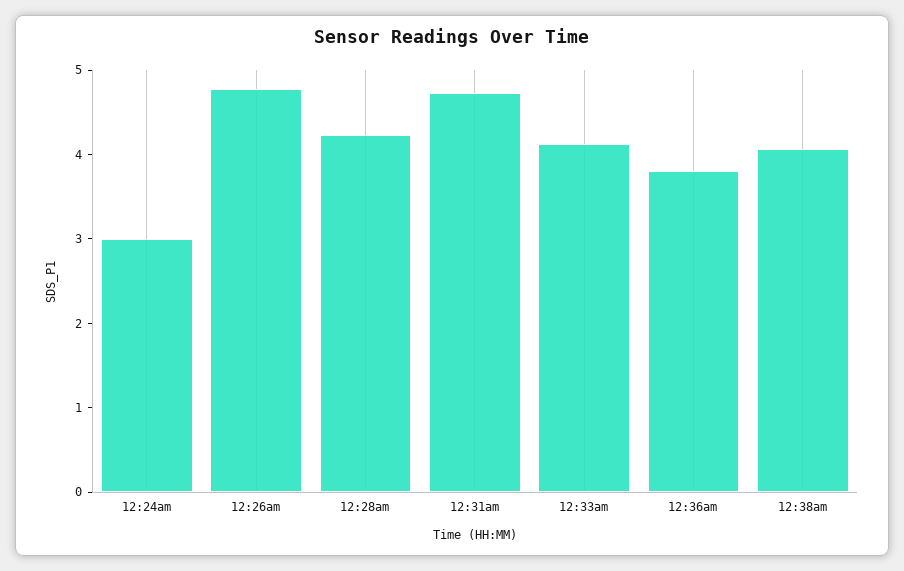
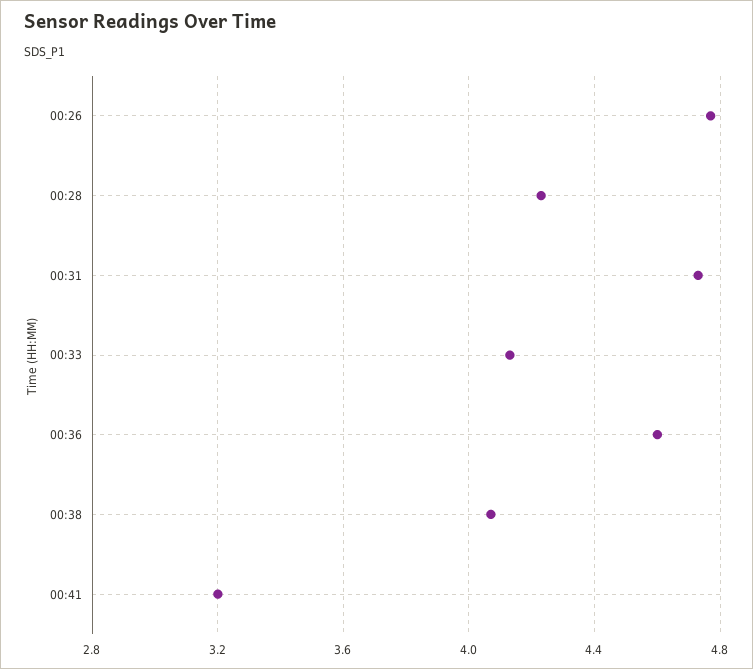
12:24am: 3 -> none
12:36am: 3.8 -> 4.6
00:41: none -> 3.2

